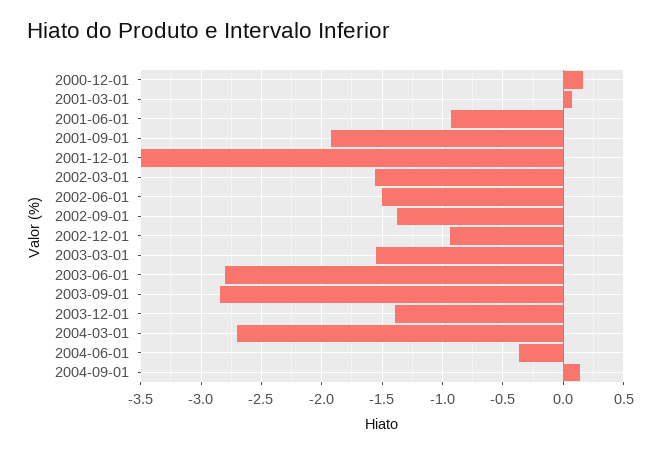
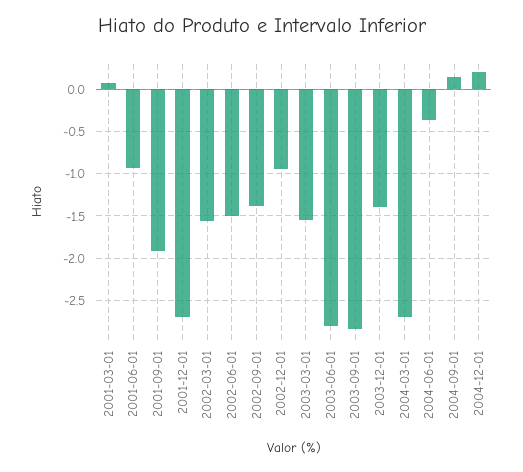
2000-12-01: 0.15 -> none
2001-12-01: -3.5 -> -2.7
2004-12-01: none -> 0.2

